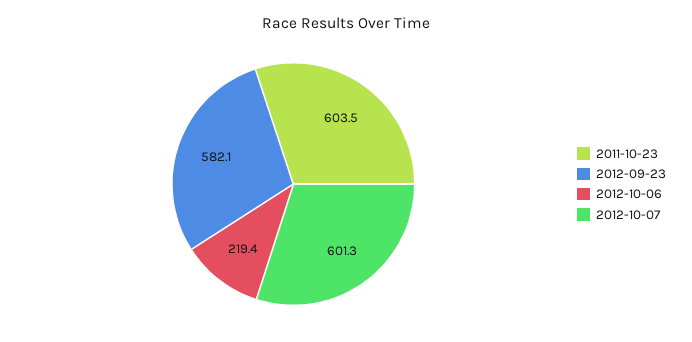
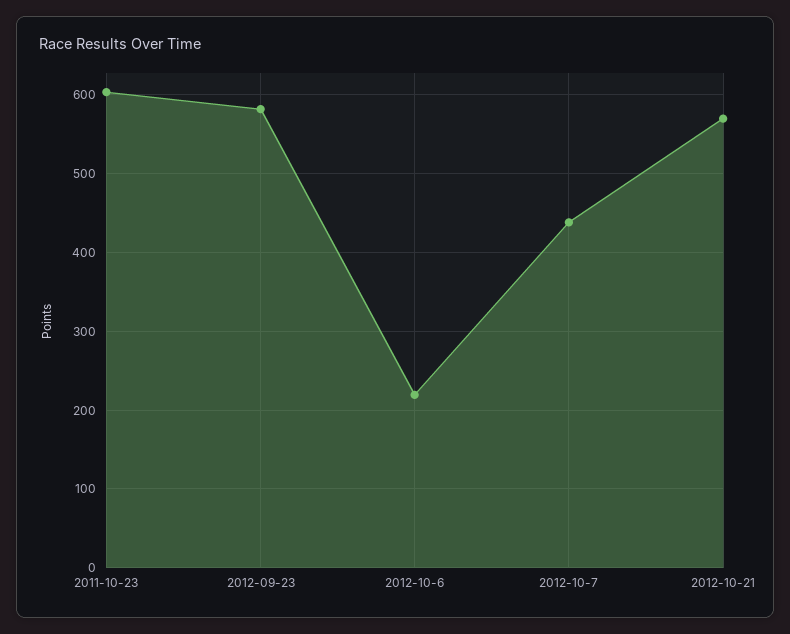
2012-10-07: 601.3 -> 440
2012-10-21: none -> 570

